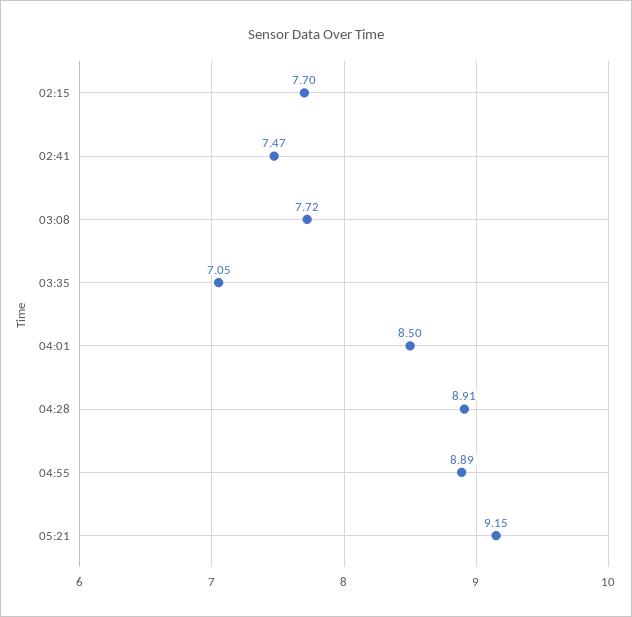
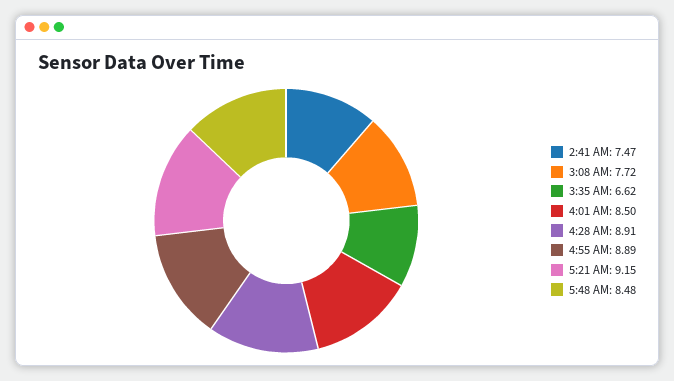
02:15: 7.7 -> none
03:35: 7.05 -> 6.62
5:48 AM: none -> 8.48

